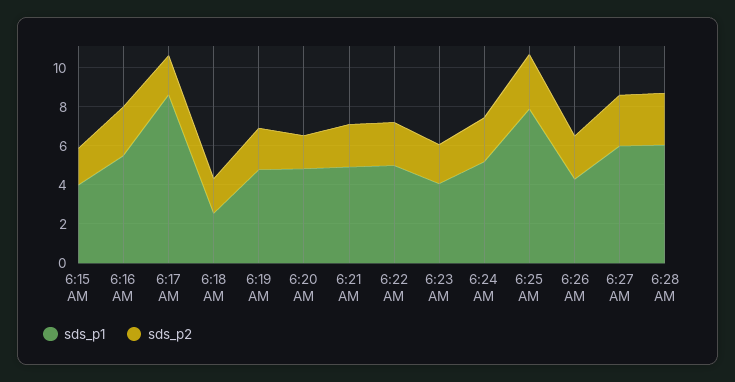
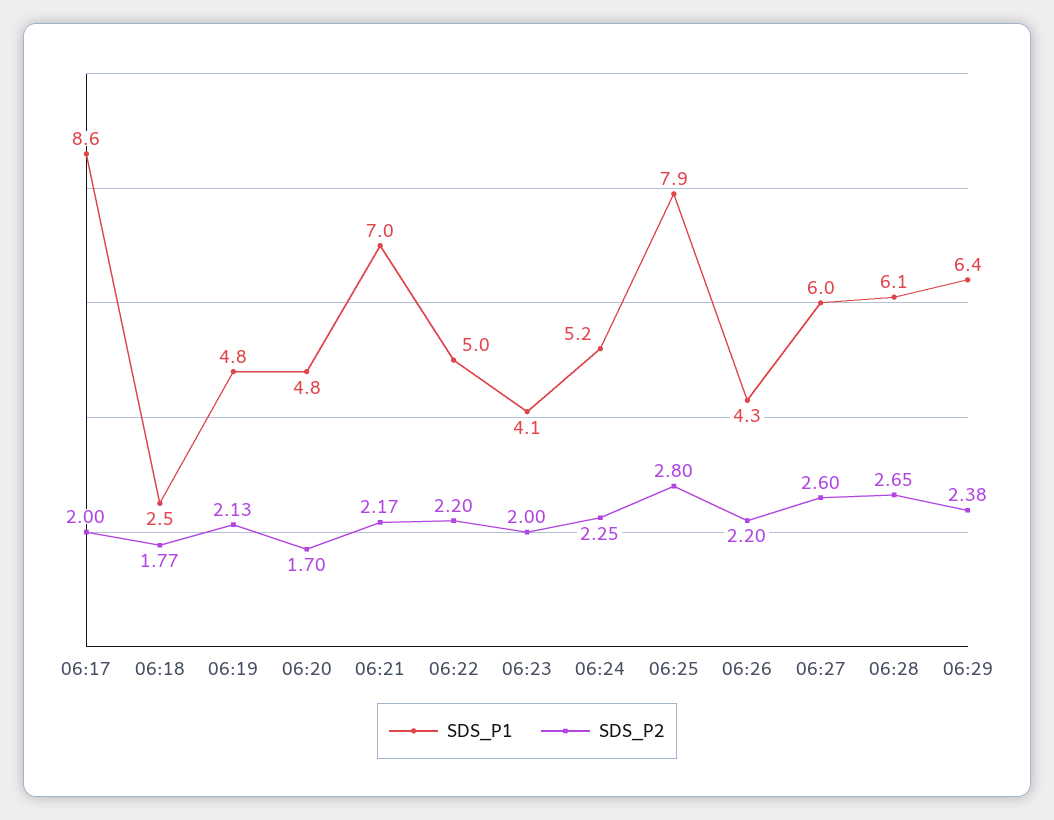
sds_p1, 6:15 AM: 4 -> none
sds_p2, 6:15 AM: 2 -> none
sds_p1, 6:16 AM: 5.5 -> none
sds_p2, 6:16 AM: 2.5 -> none
sds_p1, 6:21 AM: 5 -> 7
sds_p1, 06:29: none -> 6.4
sds_p2, 06:29: none -> 2.38

